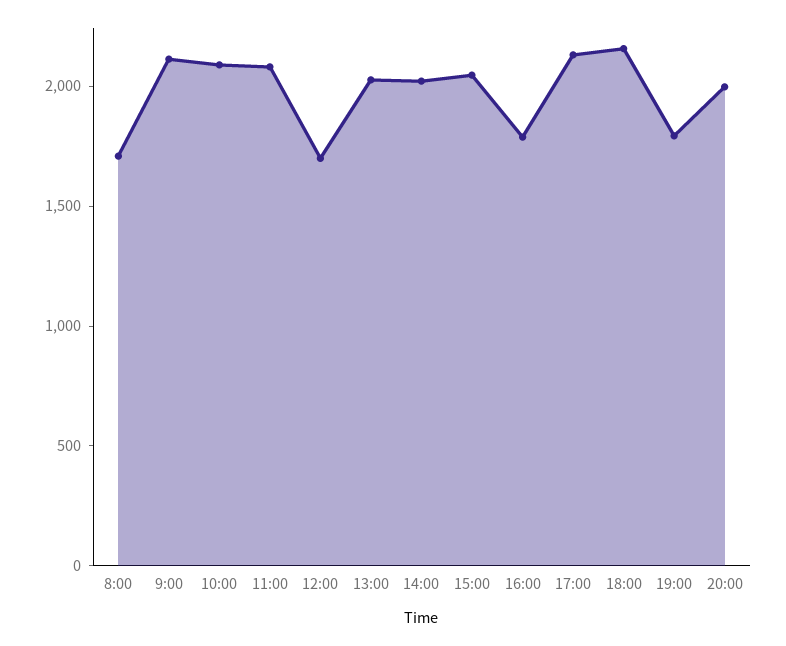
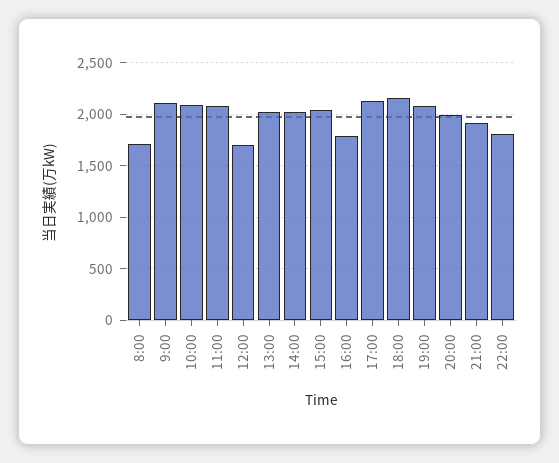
19:00: 1800 -> 2100
21:00: none -> 1900
22:00: none -> 1800

